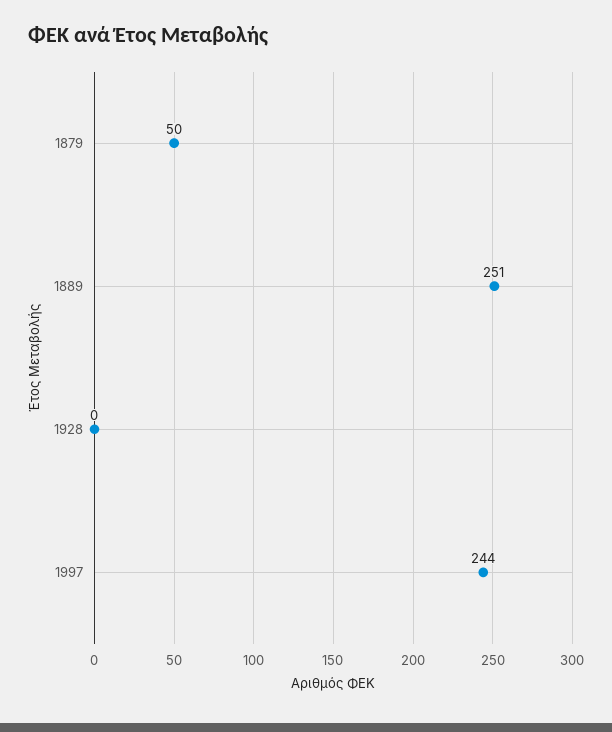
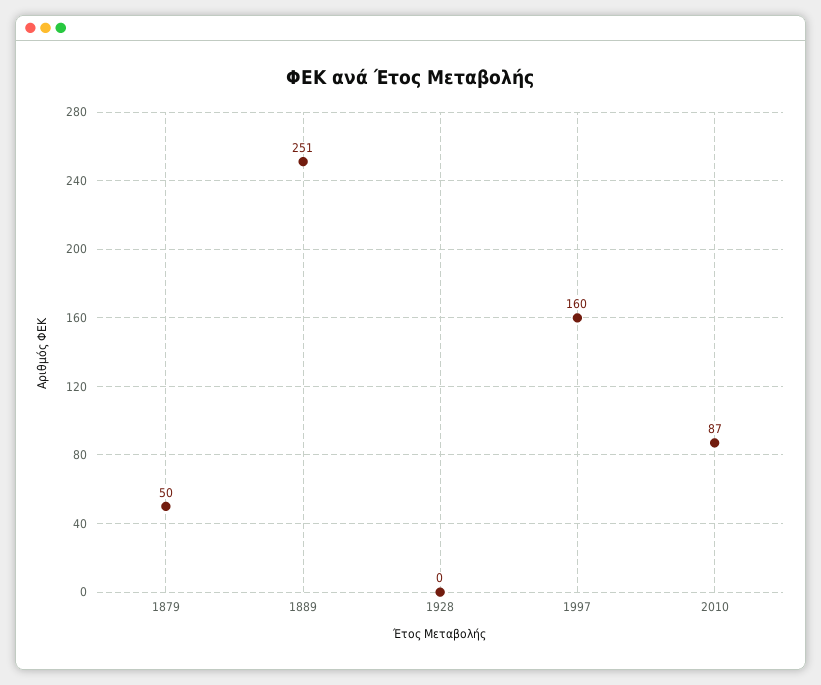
1997: 244 -> 160
2010: none -> 87

